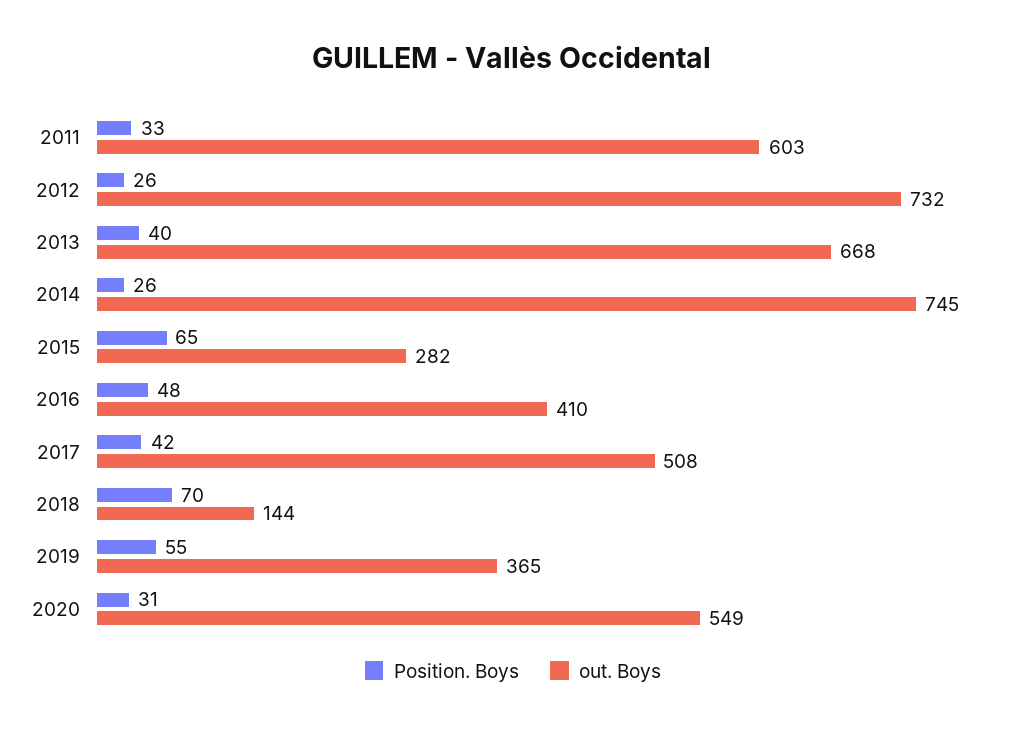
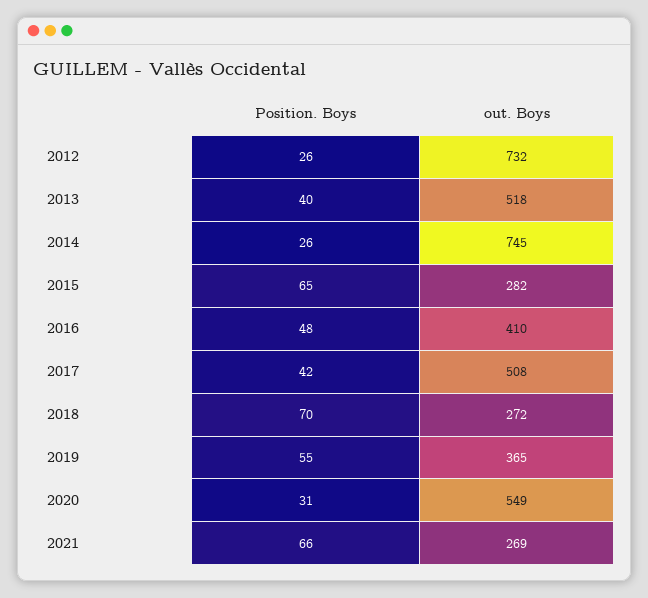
Position. Boys, 2011: 33 -> none
out. Boys, 2011: 603 -> none
out. Boys, 2013: 668 -> 518
out. Boys, 2018: 144 -> 272
Position. Boys, 2021: none -> 66
out. Boys, 2021: none -> 269

